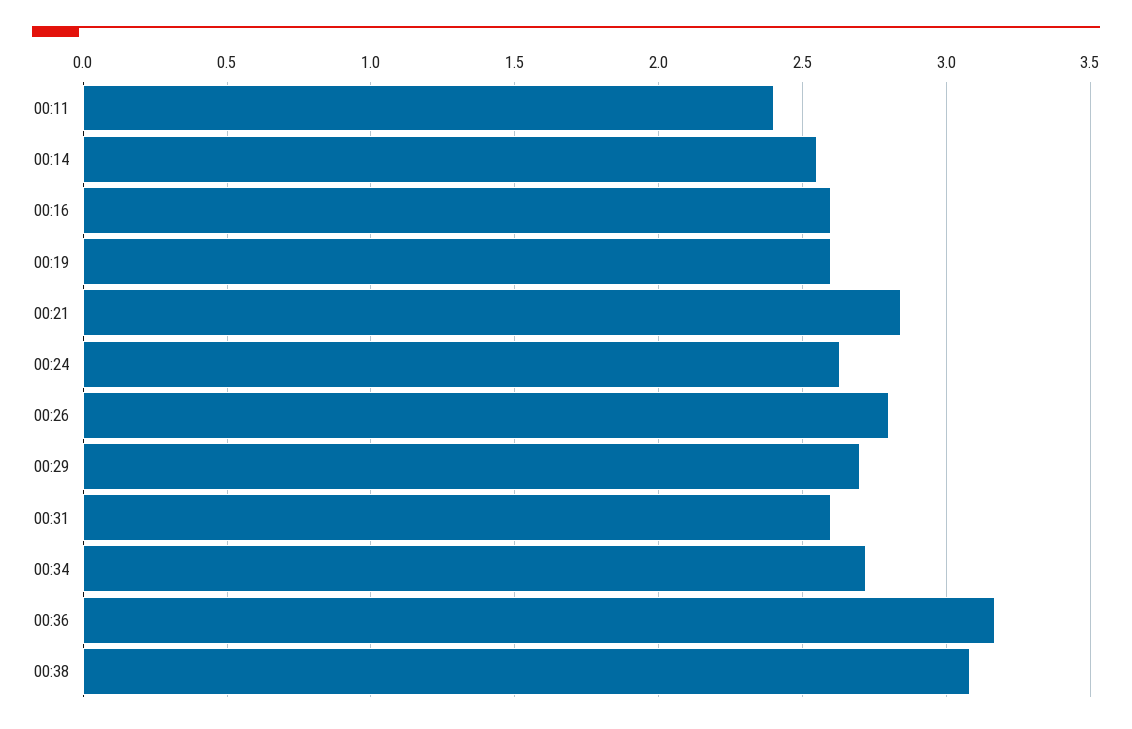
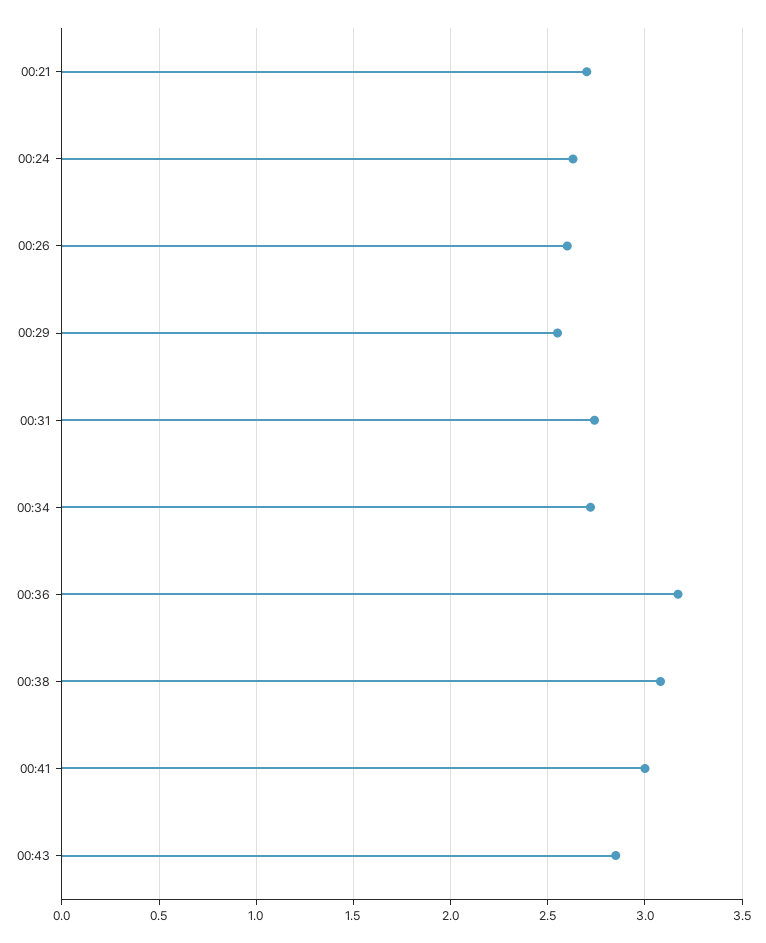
00:11: 2.4 -> none
00:14: 2.55 -> none
00:16: 2.6 -> none
00:19: 2.6 -> none
00:21: 2.85 -> 2.7
00:26: 2.8 -> 2.6
00:29: 2.7 -> 2.55
00:31: 2.6 -> 2.75
00:41: none -> 3
00:43: none -> 2.85

